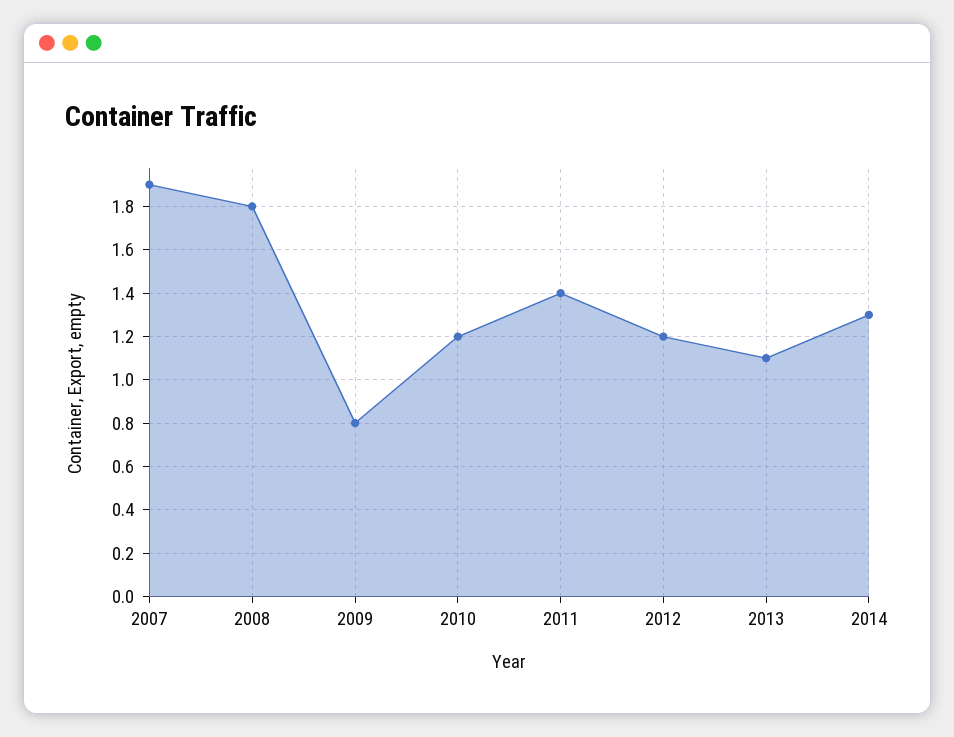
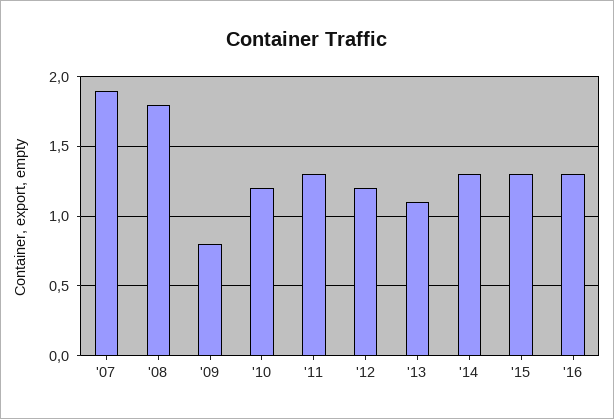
2011: 1.4 -> 1.3
'15: none -> 1.3
'16: none -> 1.3

